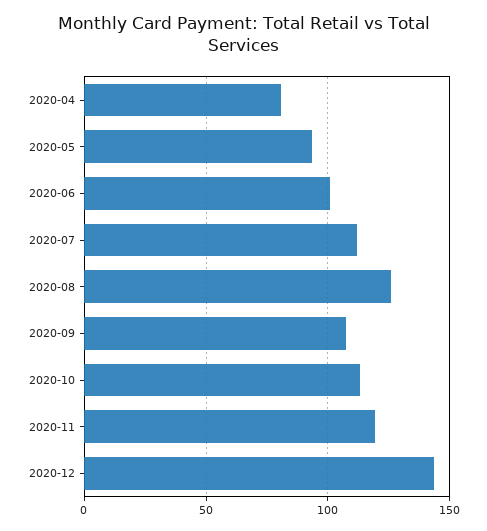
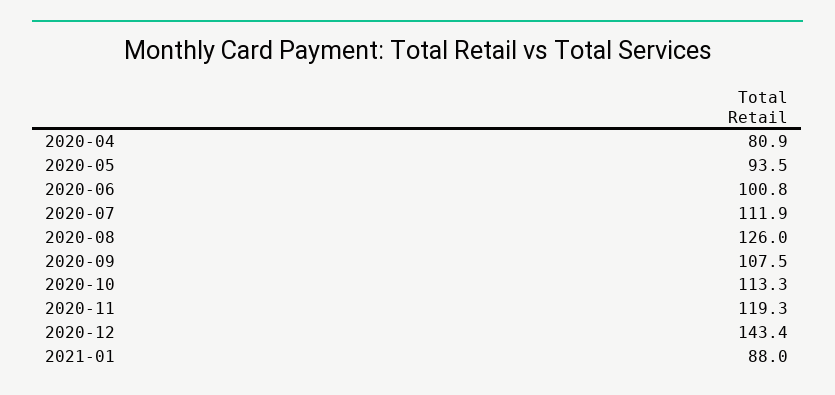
2021-01: none -> 88

